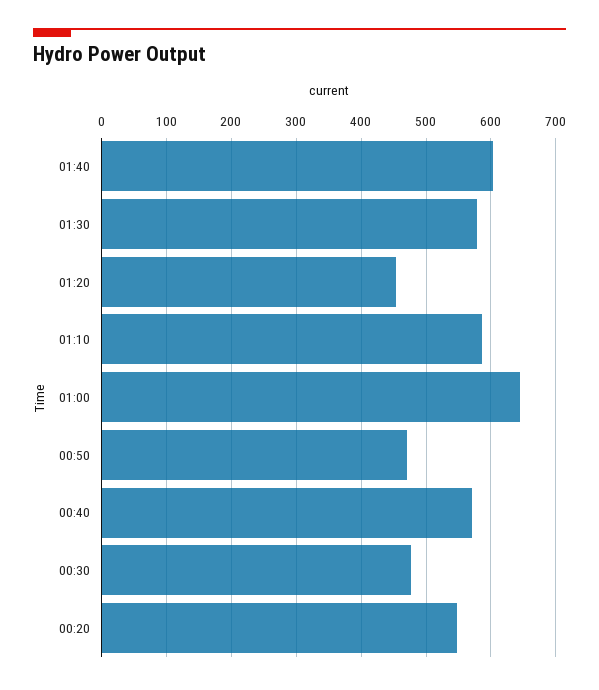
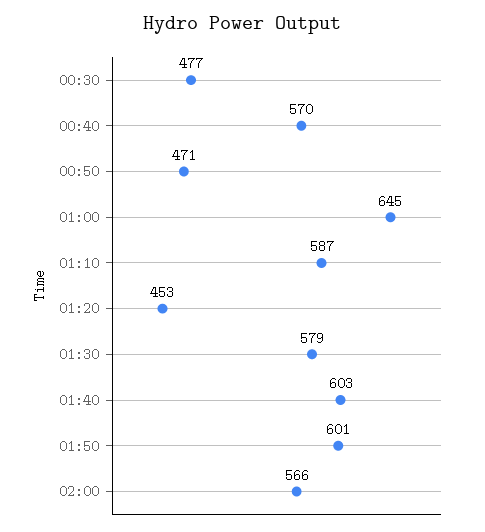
00:20: 550 -> none
01:50: none -> 601
02:00: none -> 566

